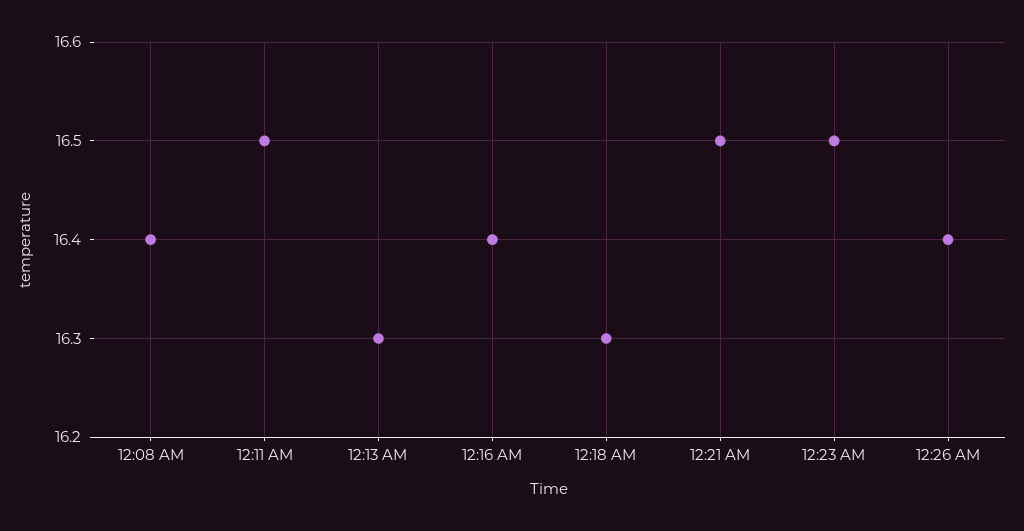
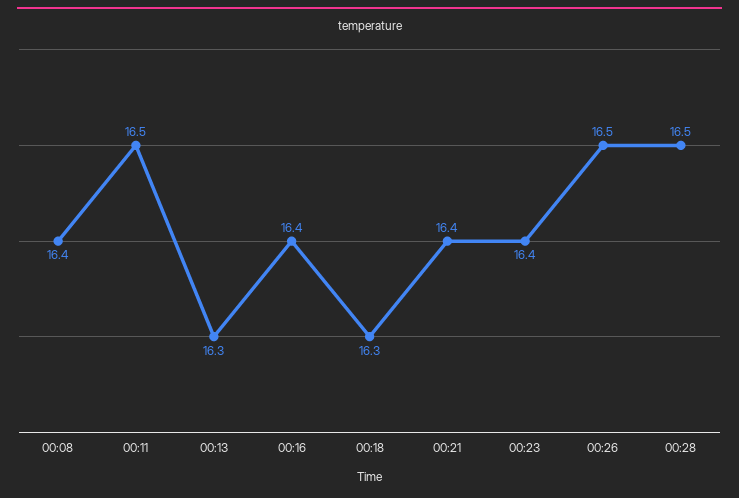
12:21 AM: 16.5 -> 16.4
12:23 AM: 16.5 -> 16.4
12:26 AM: 16.4 -> 16.5
00:28: none -> 16.5

